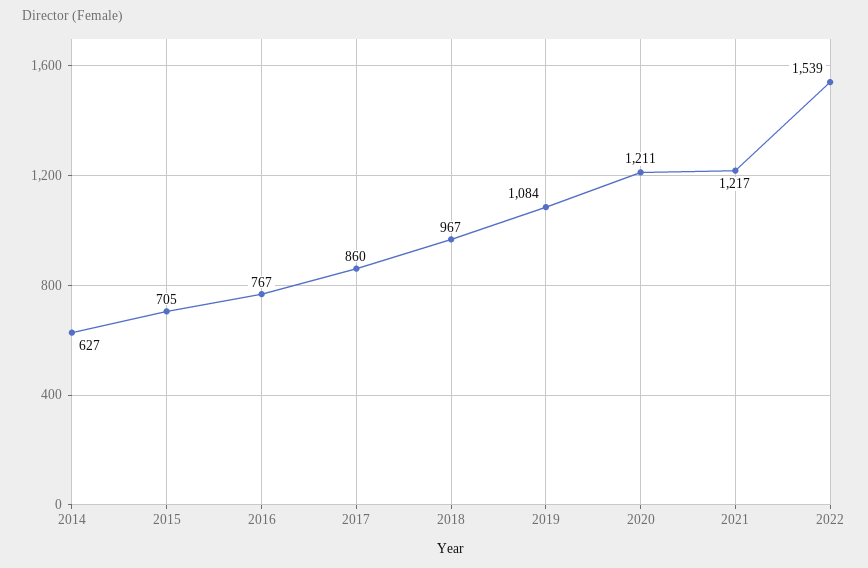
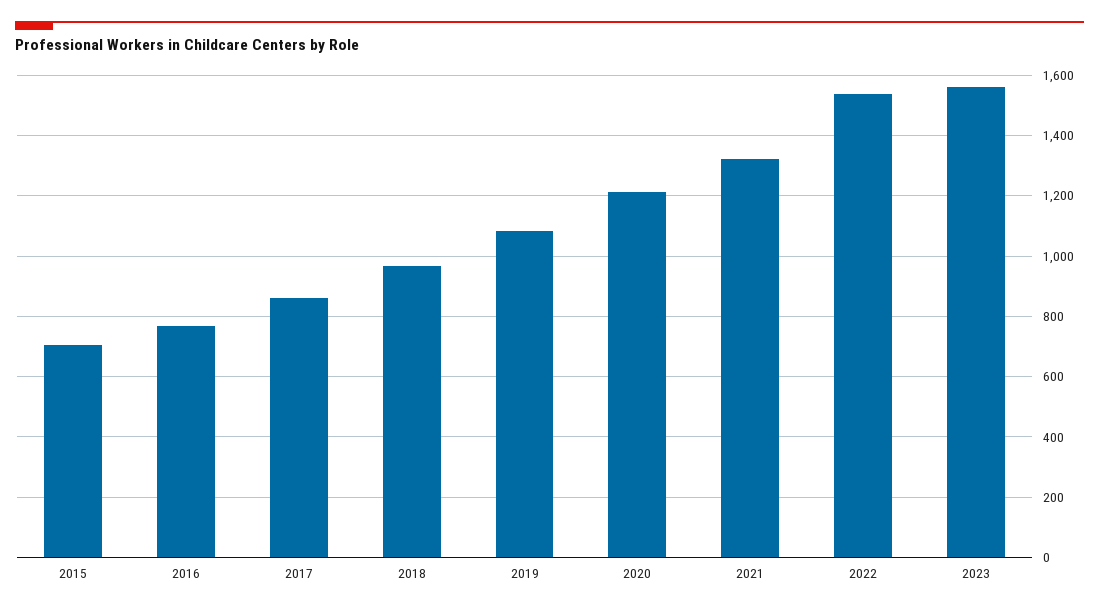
2014: 627 -> none
2021: 1217 -> 1320
2023: none -> 1560

